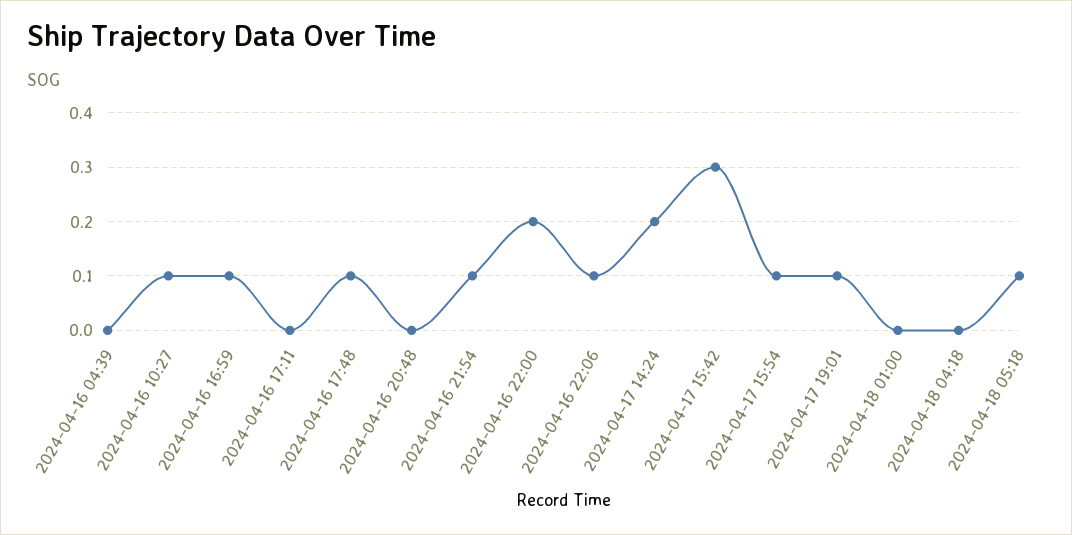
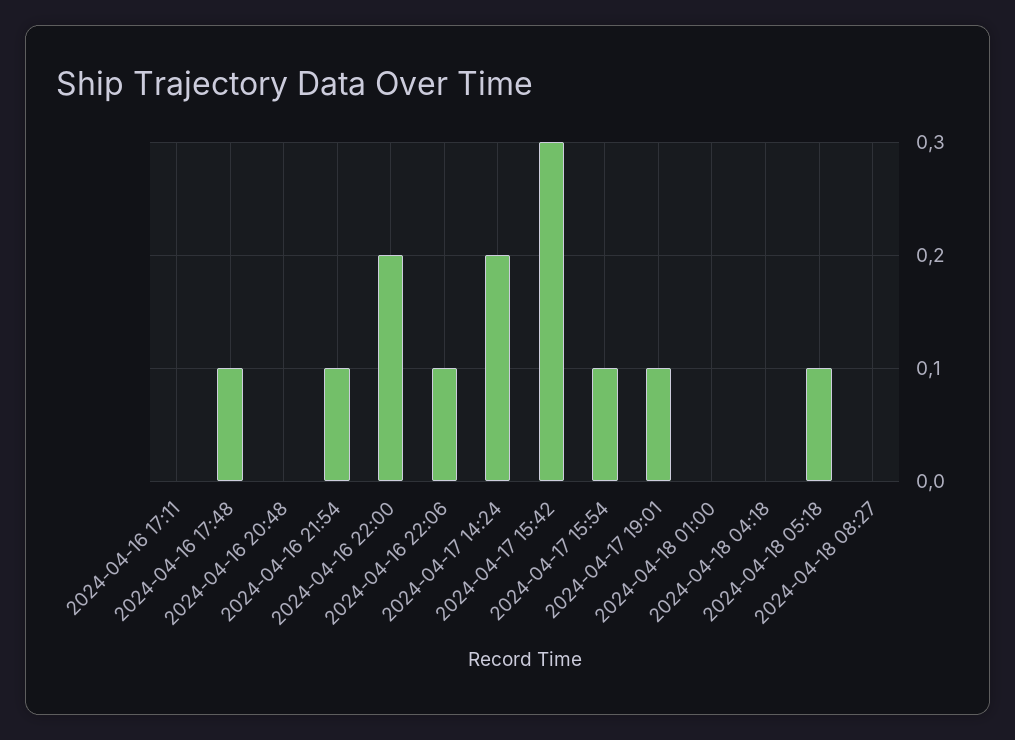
2024-04-16 04:39: 0 -> none
2024-04-16 10:27: 0.1 -> none
2024-04-16 16:59: 0.1 -> none
2024-04-18 08:27: none -> 0

